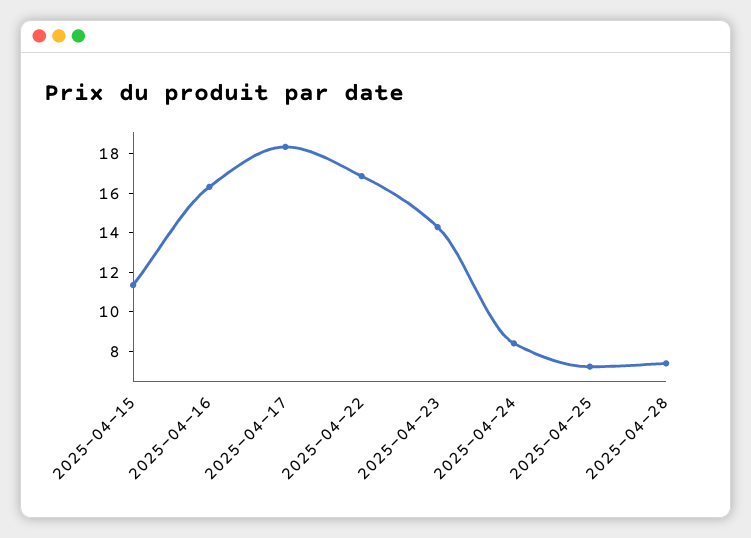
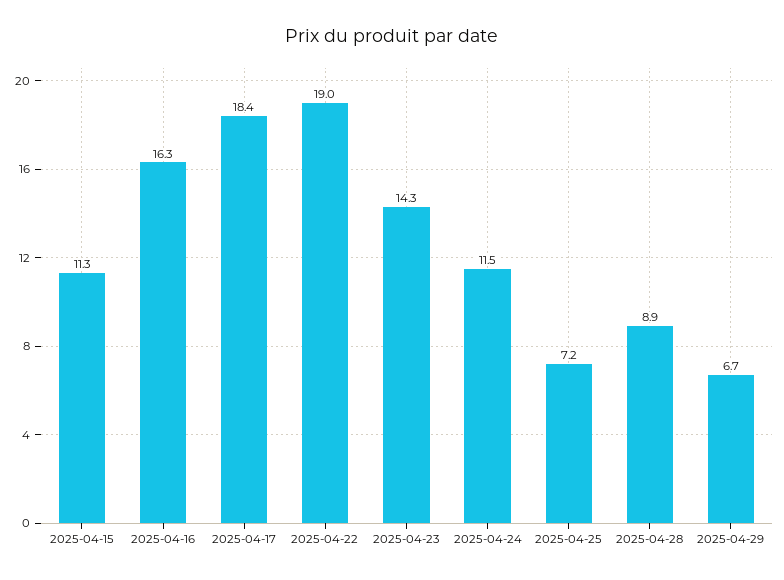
2025-04-22: 17 -> 19
2025-04-24: 8.5 -> 11.5
2025-04-28: 7.5 -> 8.9
2025-04-29: none -> 6.7

